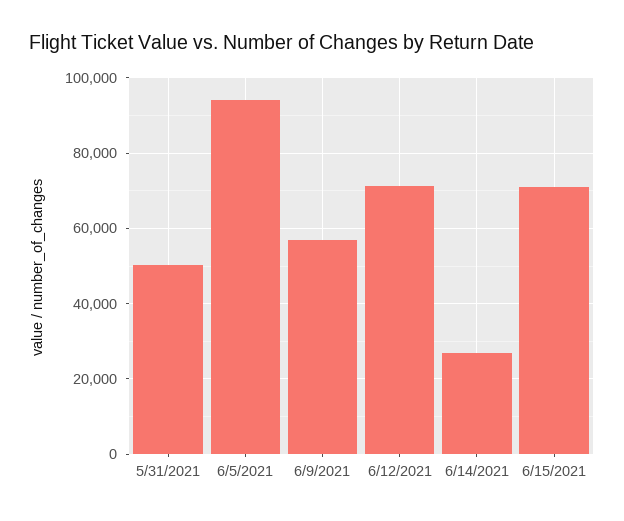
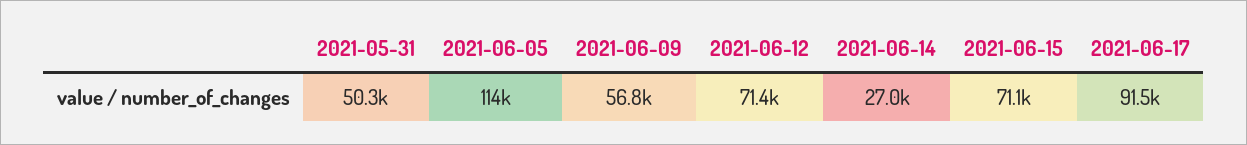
6/5/2021: 94000 -> 114000
2021-06-17: none -> 91500

